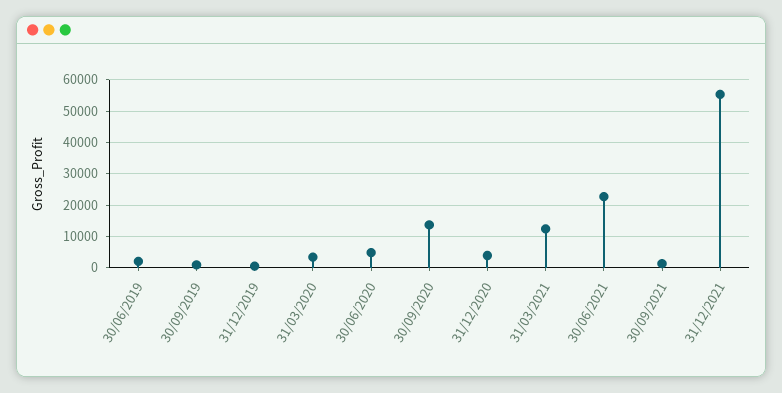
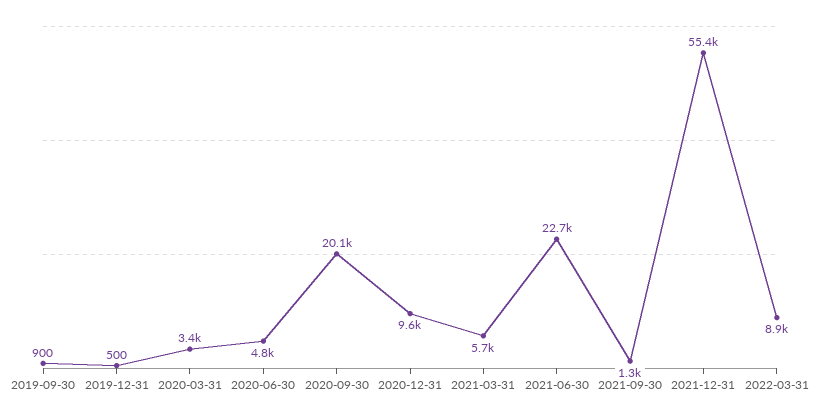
30/06/2019: 2000 -> none
30/09/2020: 14000 -> 20100
31/12/2020: 4000 -> 9600
31/03/2021: 12000 -> 5700
2022-03-31: none -> 8900

